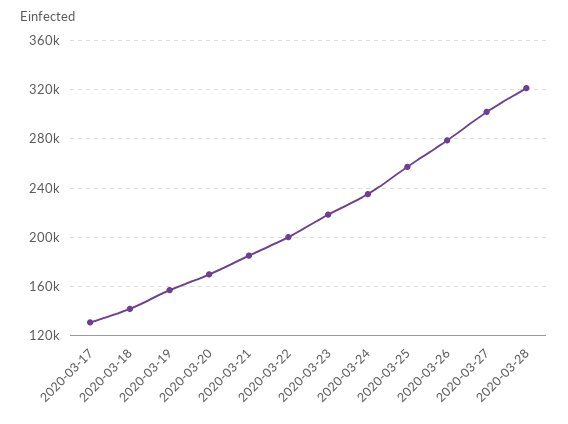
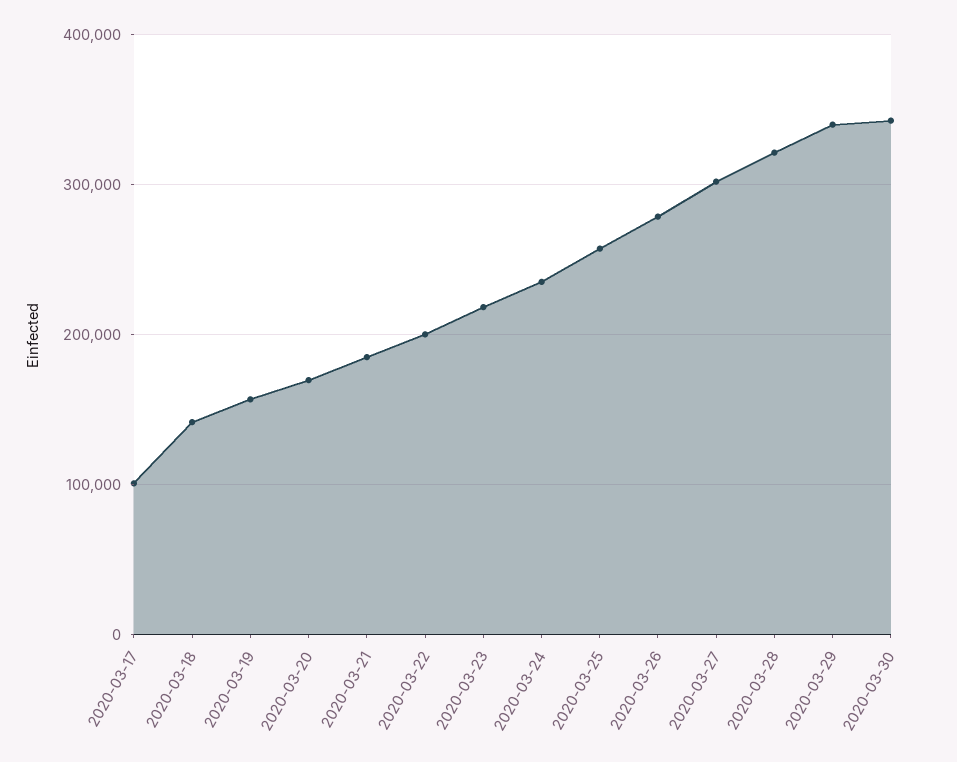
2020-03-17: 130000 -> 100000
2020-03-29: none -> 340000
2020-03-30: none -> 340000

